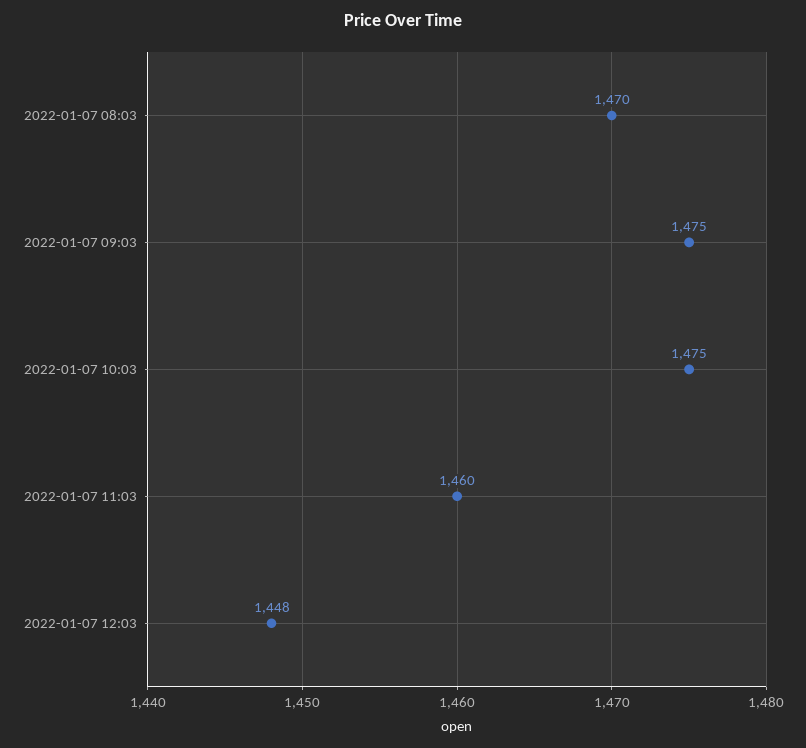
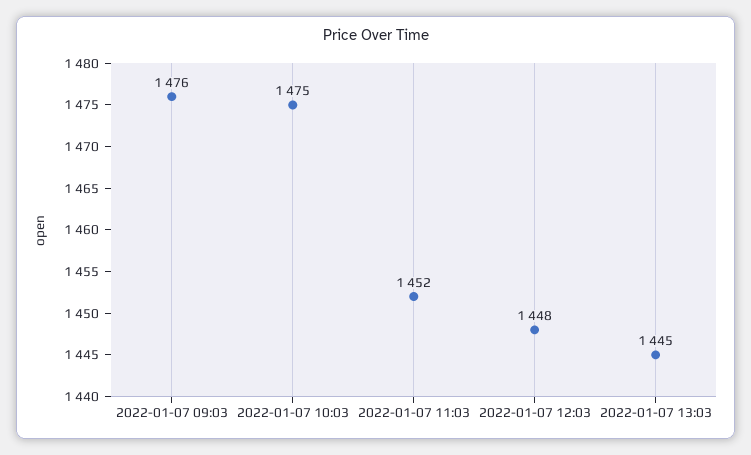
2022-01-07 08:03: 1470 -> none
2022-01-07 09:03: 1475 -> 1476
2022-01-07 11:03: 1460 -> 1452
2022-01-07 13:03: none -> 1445

